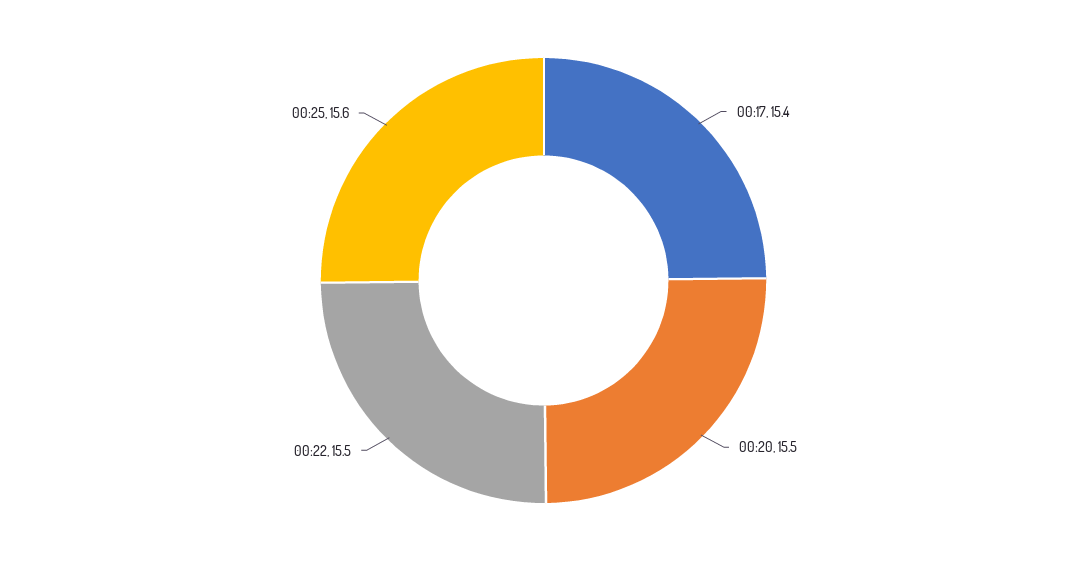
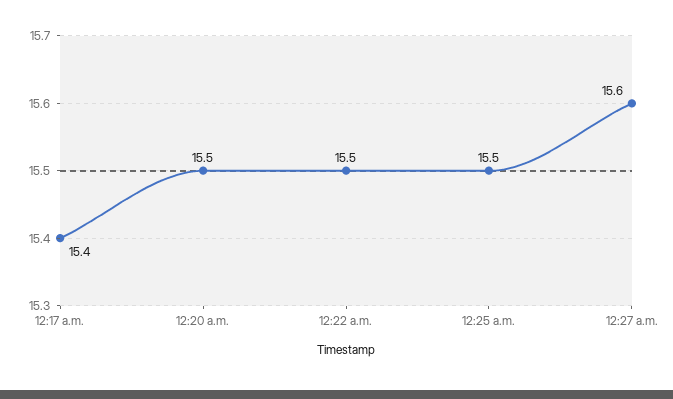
00:25: 15.6 -> 15.5
12:27 a.m.: none -> 15.6

